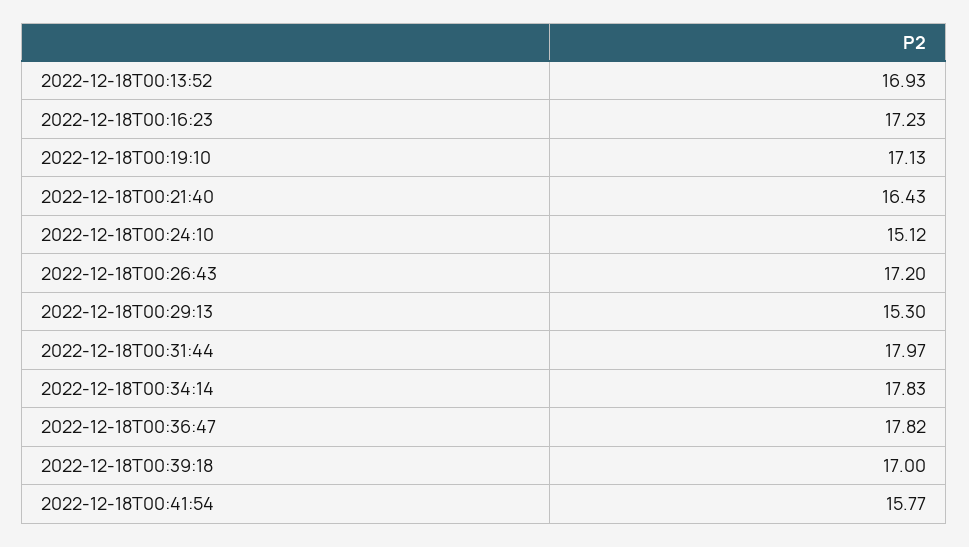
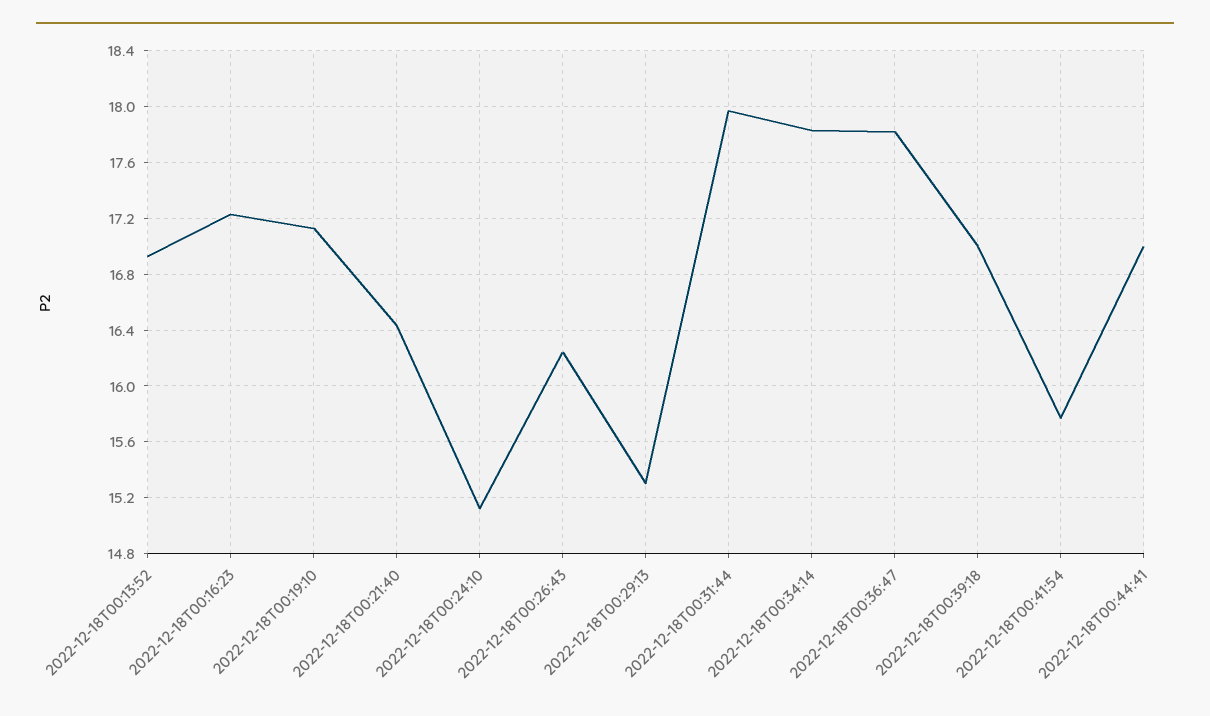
2022-12-18T00:26:43: 17.2 -> 16.25
2022-12-18T00:44:41: none -> 17

